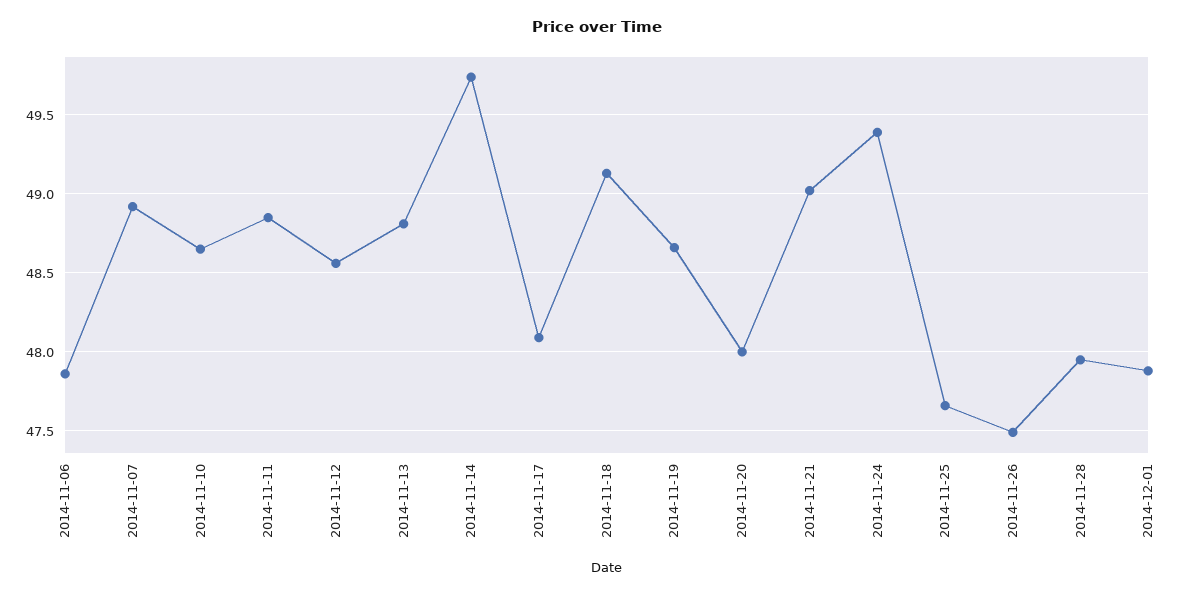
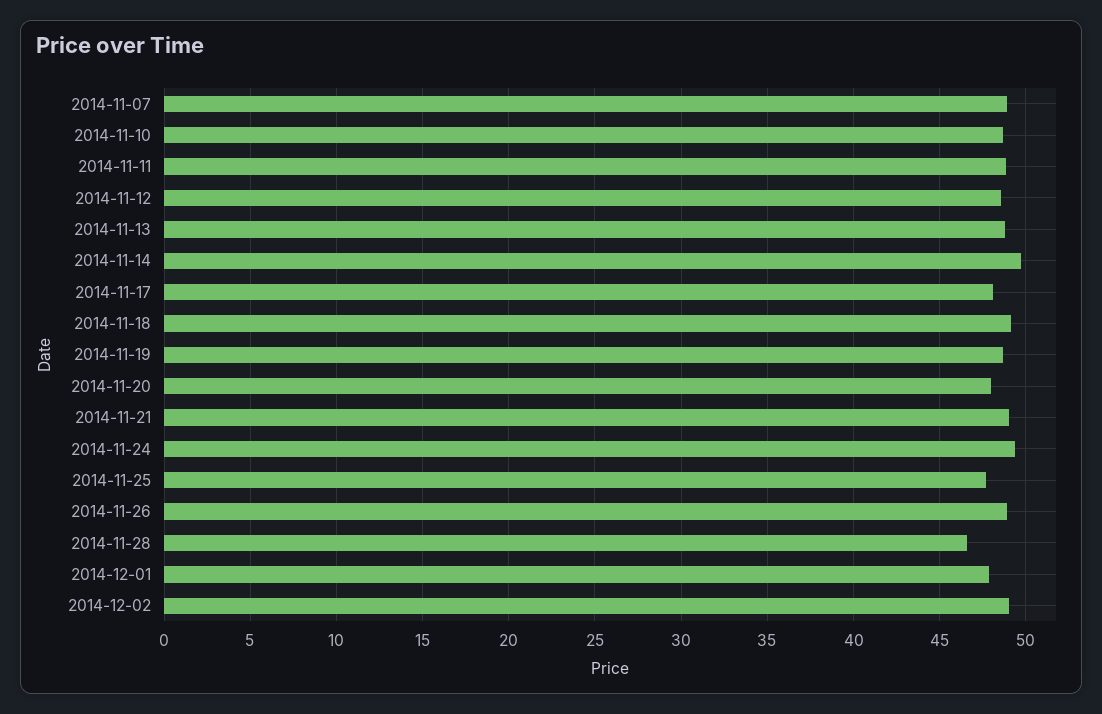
2014-11-06: 47.85 -> none
2014-11-26: 47.5 -> 49
2014-11-28: 47.95 -> 46.5
2014-12-02: none -> 49

